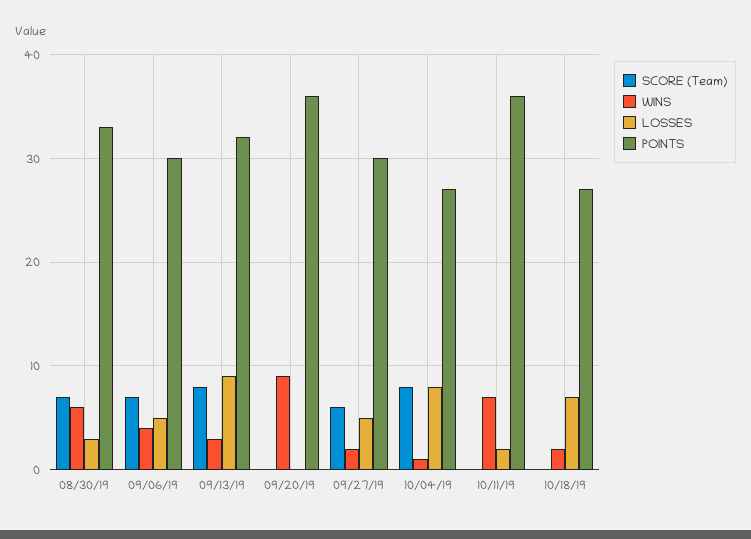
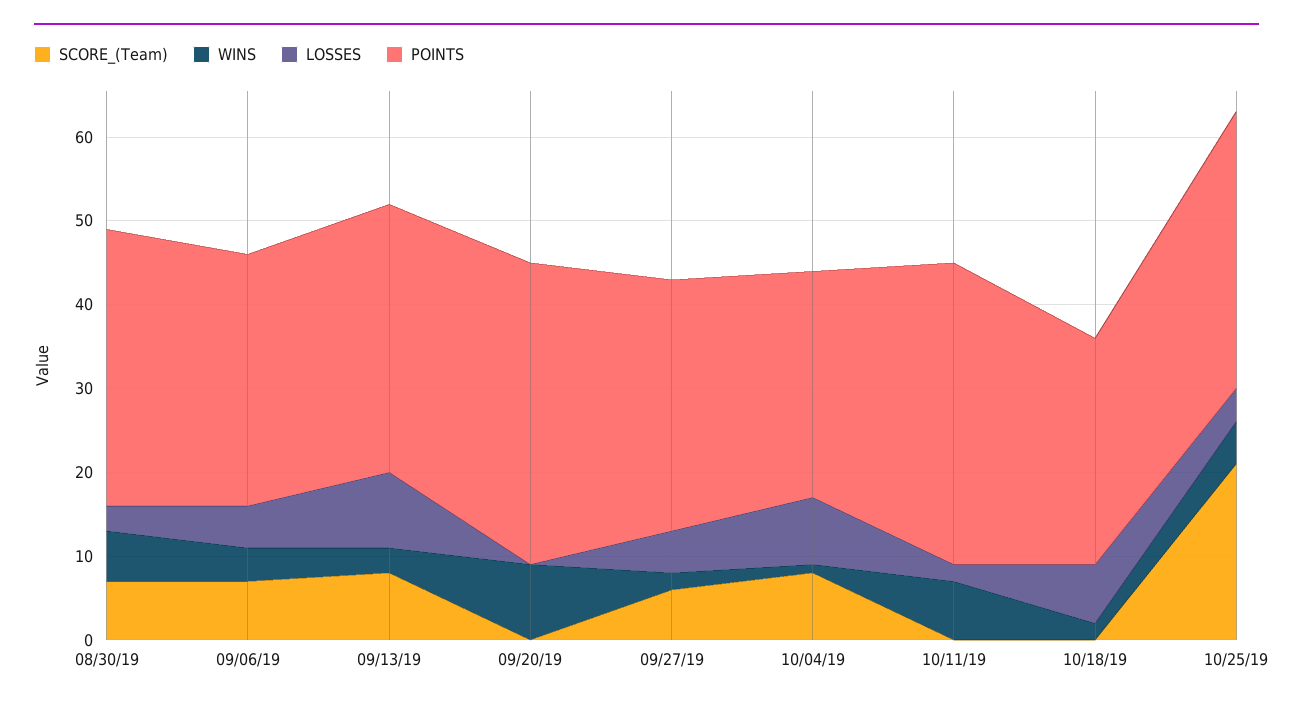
SCORE (Team), 10/25/19: none -> 21
WINS, 10/25/19: none -> 5
LOSSES, 10/25/19: none -> 4
POINTS, 10/25/19: none -> 33

